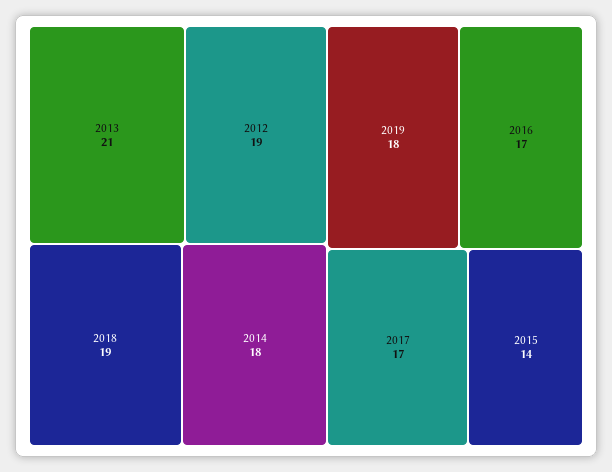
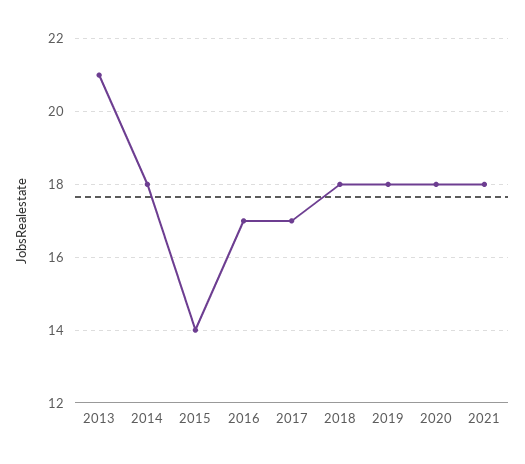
2012: 19 -> none
2018: 19 -> 18
2020: none -> 18
2021: none -> 18

